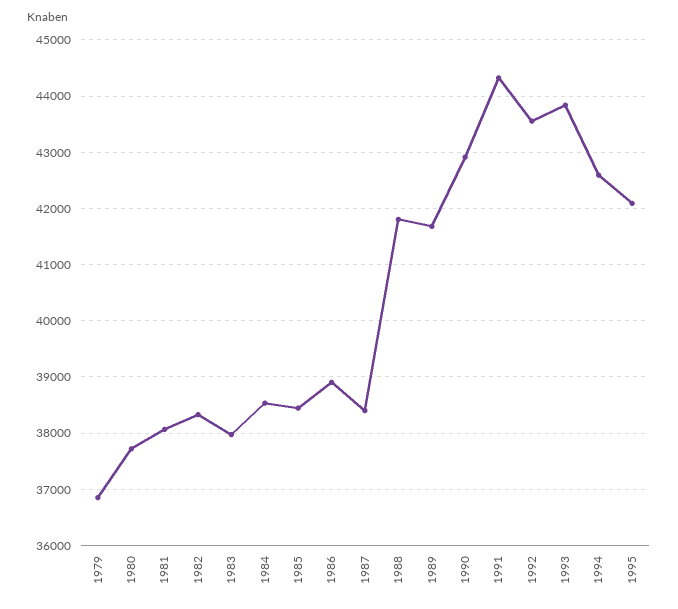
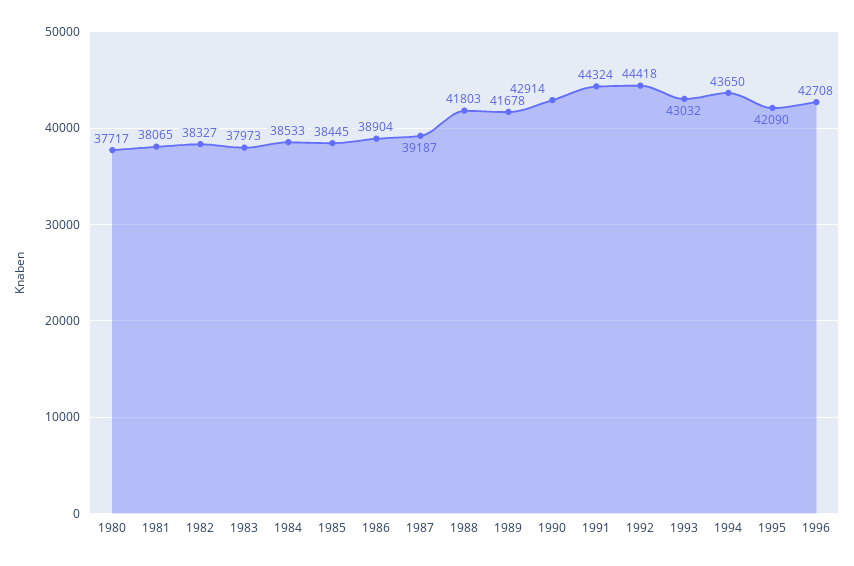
1979: 36800 -> none
1987: 38400 -> 39187
1992: 43600 -> 44418
1993: 43800 -> 43032
1994: 42600 -> 43650
1996: none -> 42708

